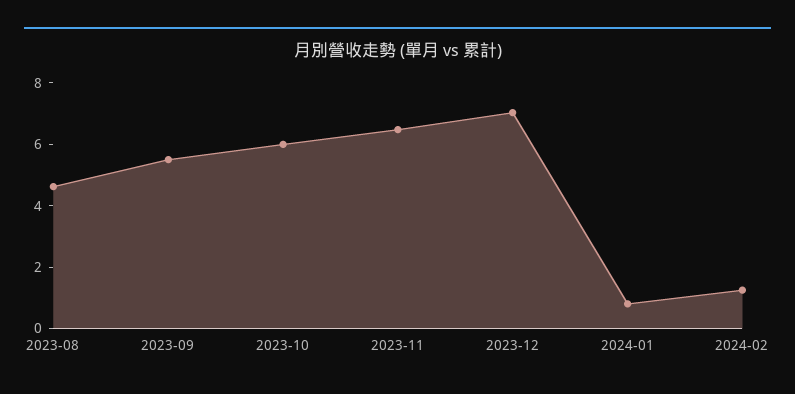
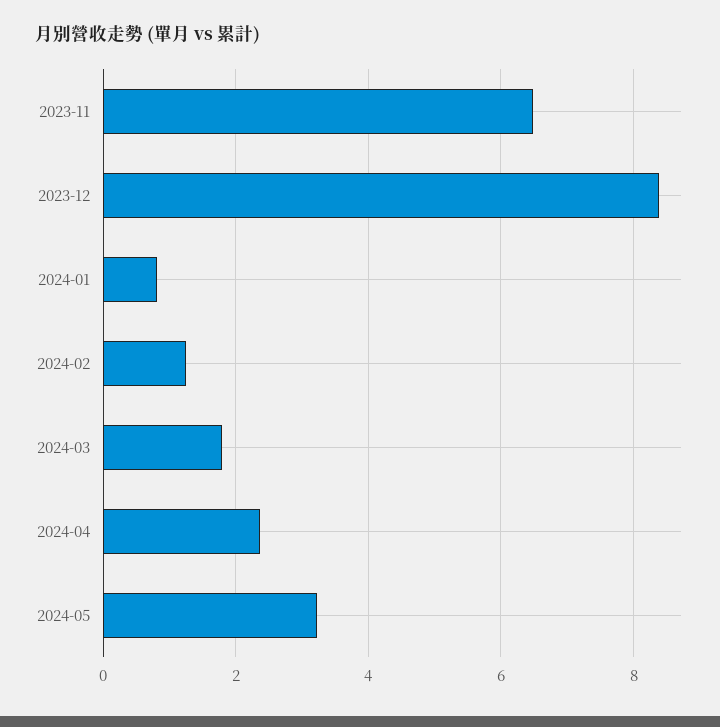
2023-08: 4.5 -> none
2023-09: 5.5 -> none
2023-10: 6 -> none
2023-12: 7 -> 8.4
2024-03: none -> 1.8
2024-04: none -> 2.4
2024-05: none -> 3.2

